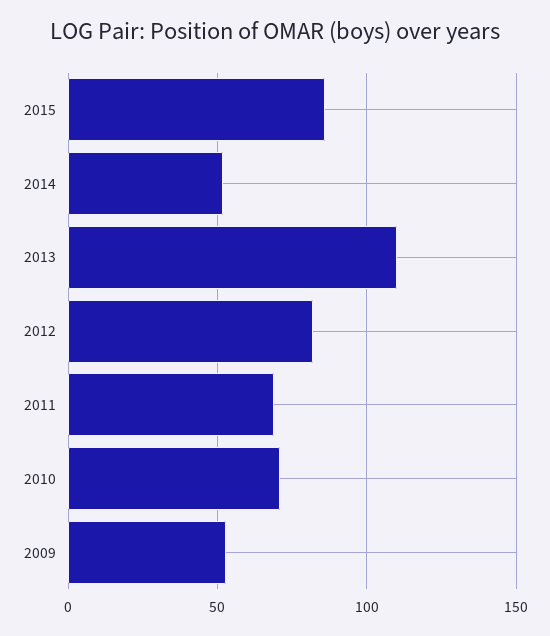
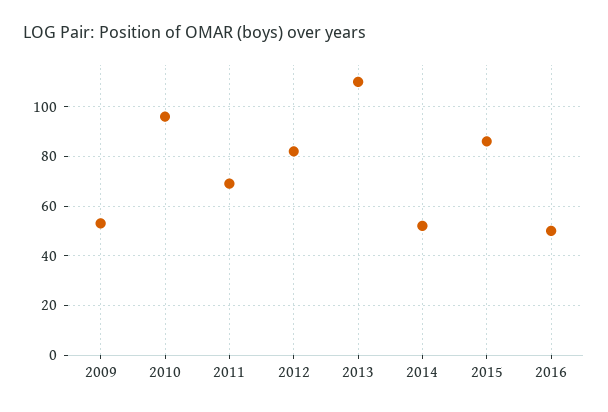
2010: 70 -> 95
2016: none -> 50

